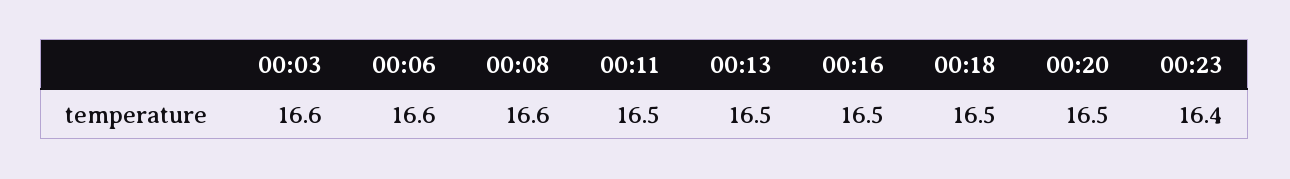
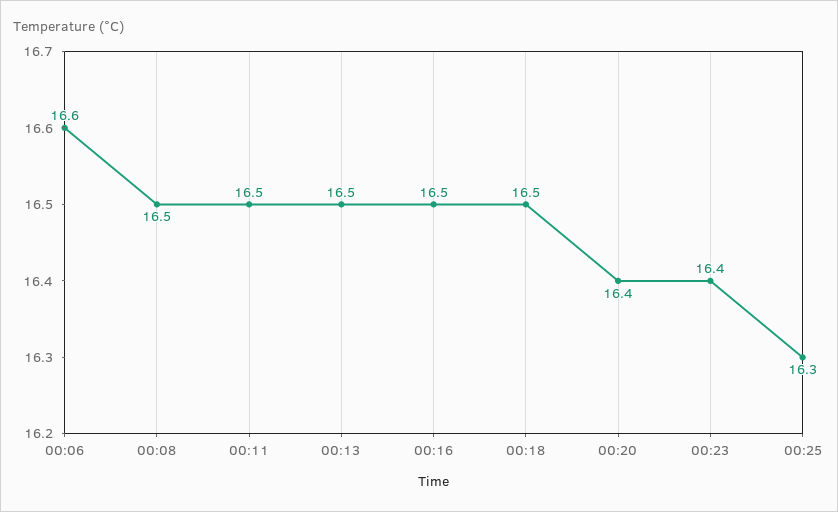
00:03: 16.6 -> none
00:08: 16.6 -> 16.5
00:20: 16.5 -> 16.4
00:25: none -> 16.3

